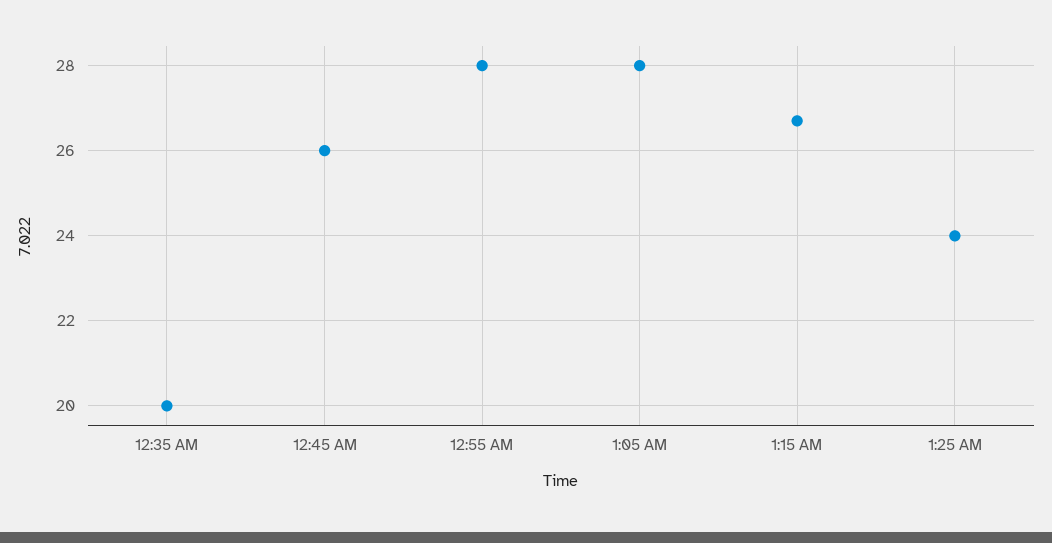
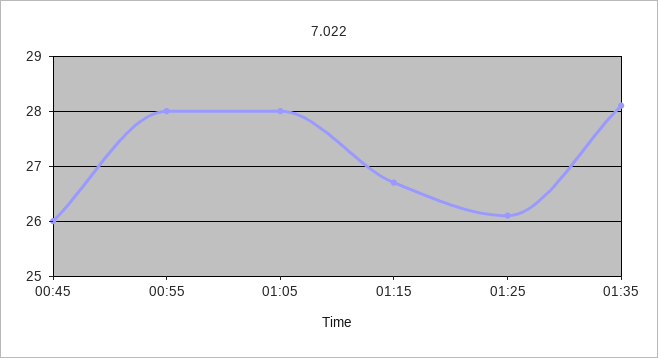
12:35 AM: 20 -> none
1:25 AM: 24 -> 26
01:35: none -> 28

